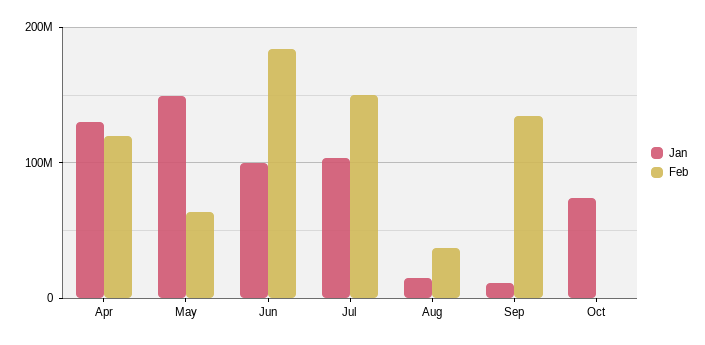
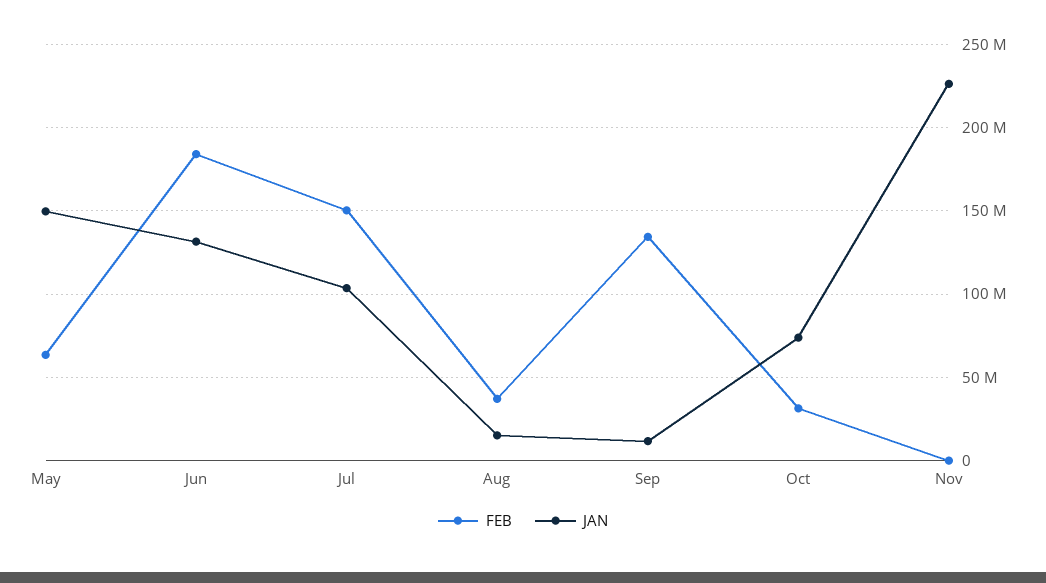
Jan, Apr: 130000000 -> none
Feb, Apr: 120000000 -> none
Jan, Jun: 100000000 -> 130000000
Feb, Oct: 0 -> 30000000
Feb, Nov: none -> 0
Jan, Nov: none -> 225000000

